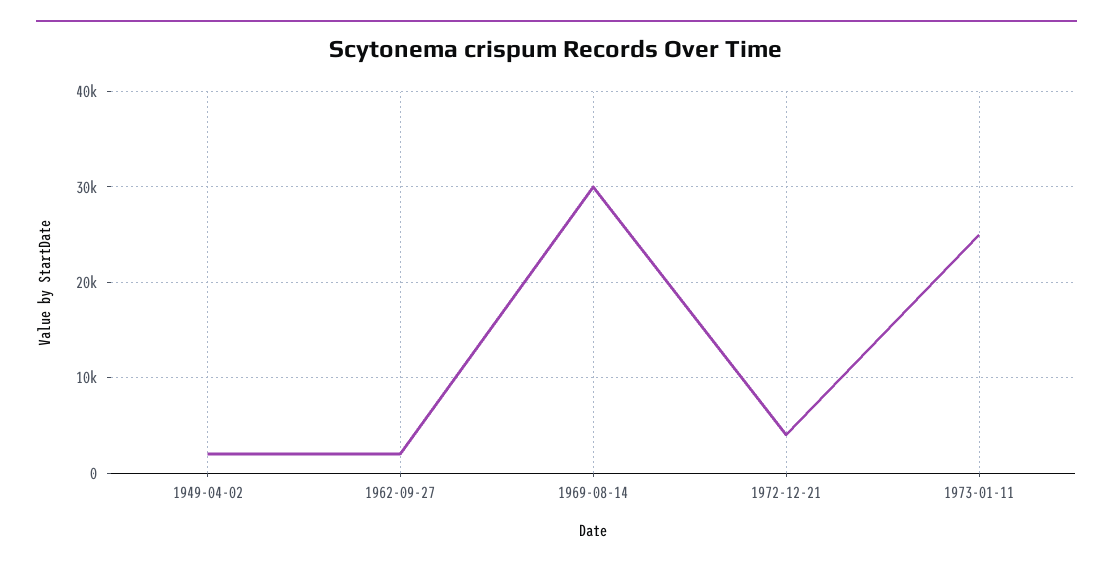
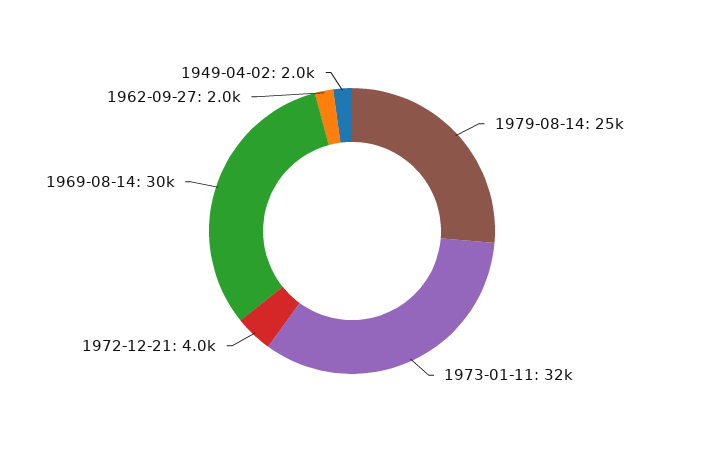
1973-01-11: 25000 -> 32000
1979-08-14: none -> 25000

